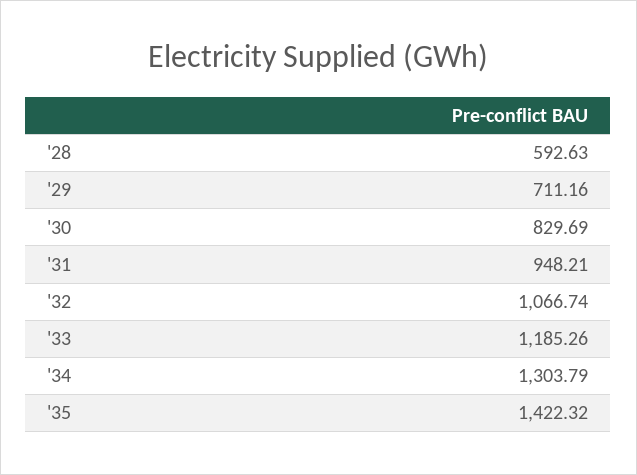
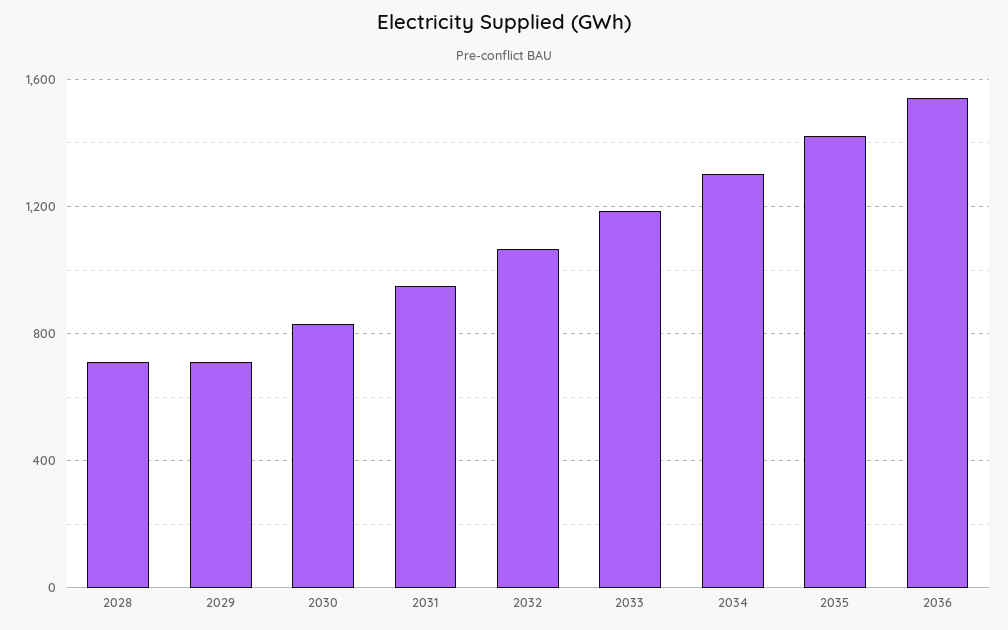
'28: 592.63 -> 700
2036: none -> 1550

